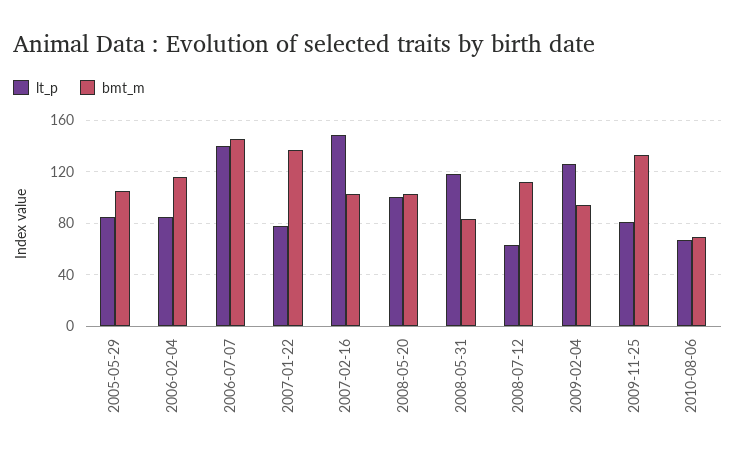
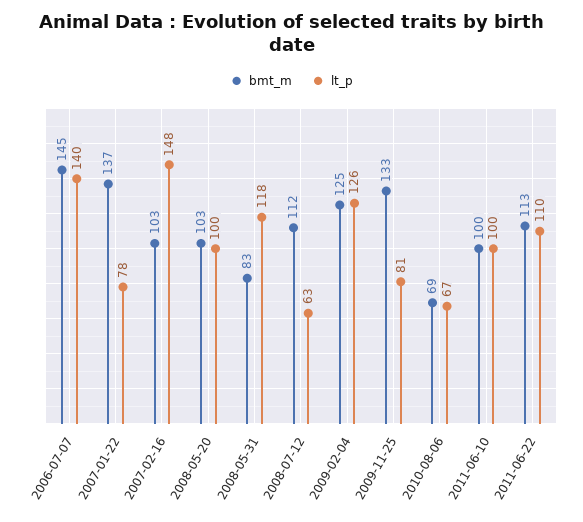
lt_p, 2005-05-29: 85 -> none
bmt_m, 2005-05-29: 105 -> none
lt_p, 2006-02-04: 85 -> none
bmt_m, 2006-02-04: 115 -> none
bmt_m, 2009-02-04: 95 -> 125
bmt_m, 2011-06-10: none -> 100
lt_p, 2011-06-10: none -> 100
bmt_m, 2011-06-22: none -> 113
lt_p, 2011-06-22: none -> 110

